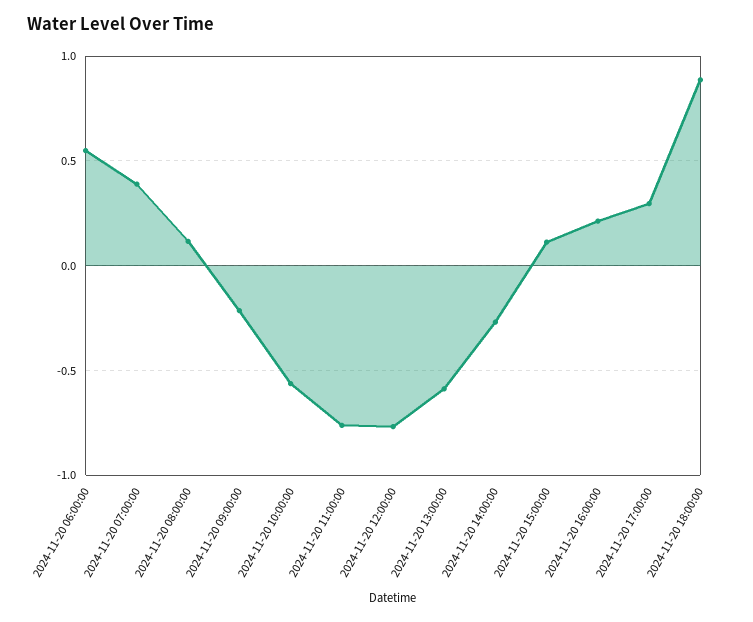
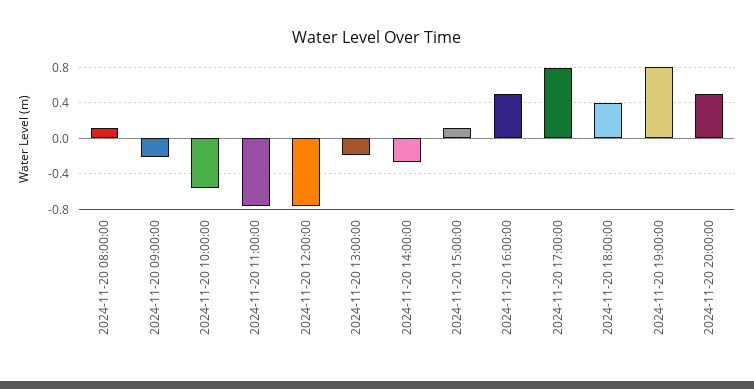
2024-11-20 06:00:00: 0.55 -> none
2024-11-20 07:00:00: 0.4 -> none
2024-11-20 13:00:00: -0.6 -> -0.2
2024-11-20 16:00:00: 0.2 -> 0.5
2024-11-20 17:00:00: 0.3 -> 0.8
2024-11-20 18:00:00: 0.9 -> 0.4
2024-11-20 19:00:00: none -> 0.8
2024-11-20 20:00:00: none -> 0.5

